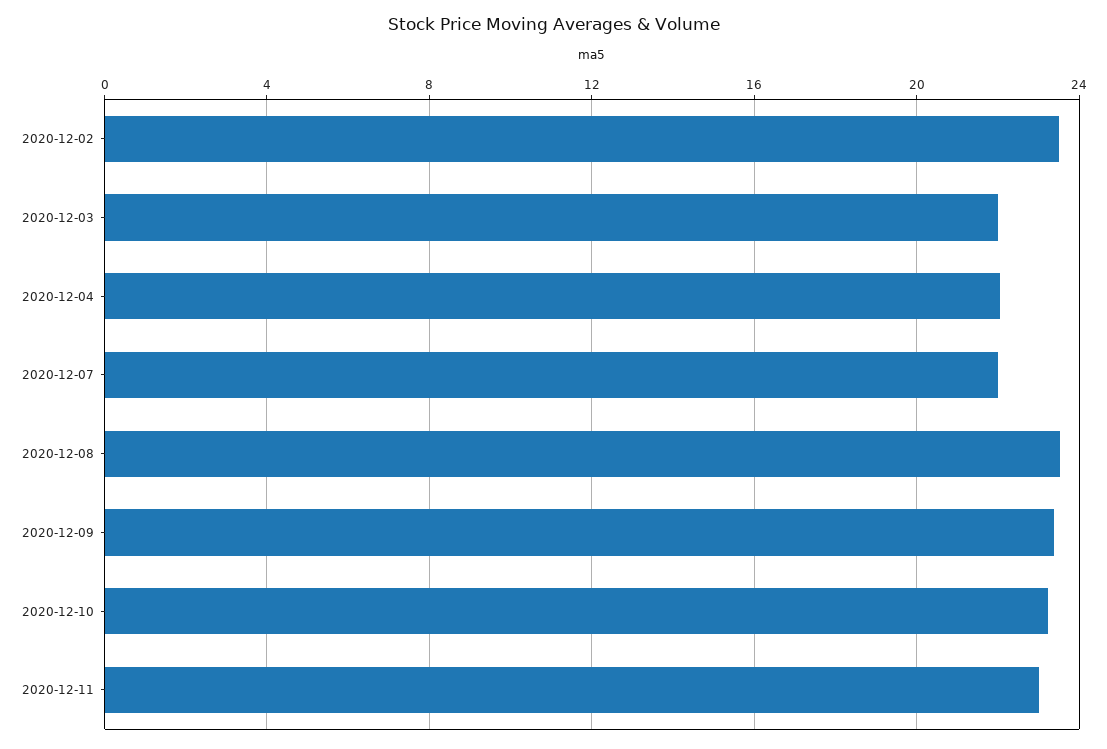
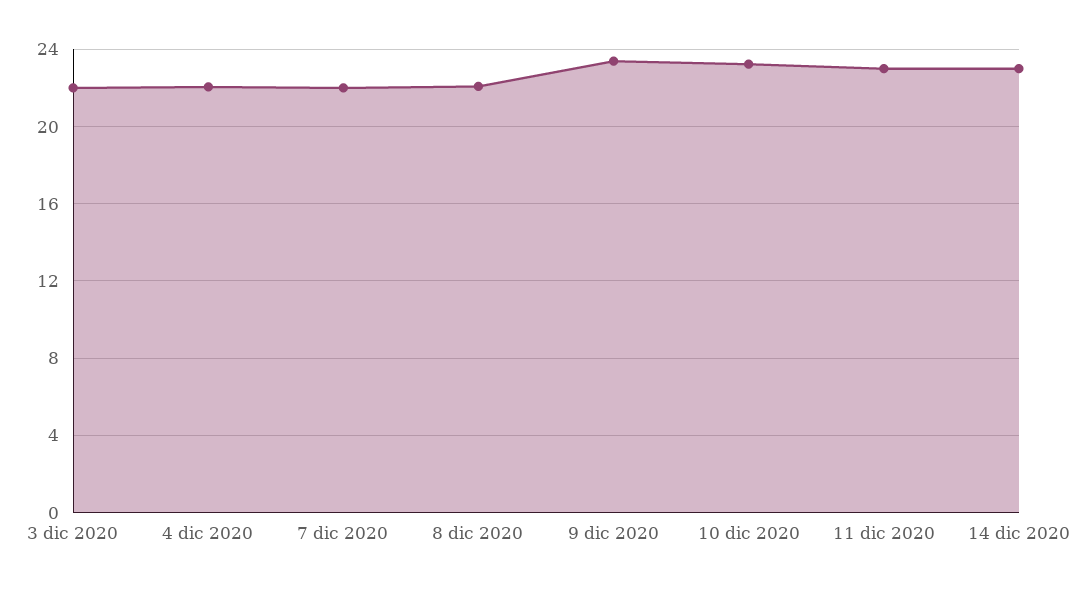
2020-12-02: 23.5 -> none
2020-12-08: 23.5 -> 22
14 dic 2020: none -> 23

